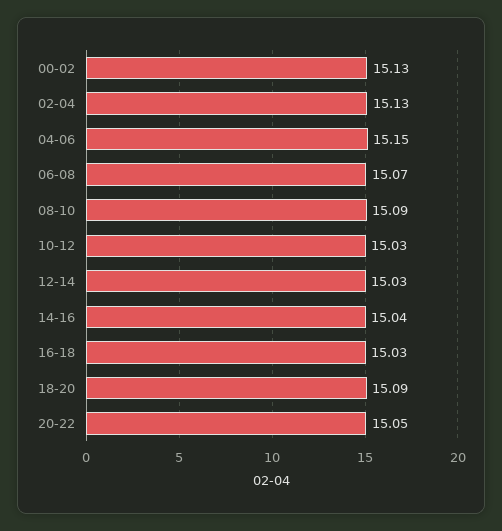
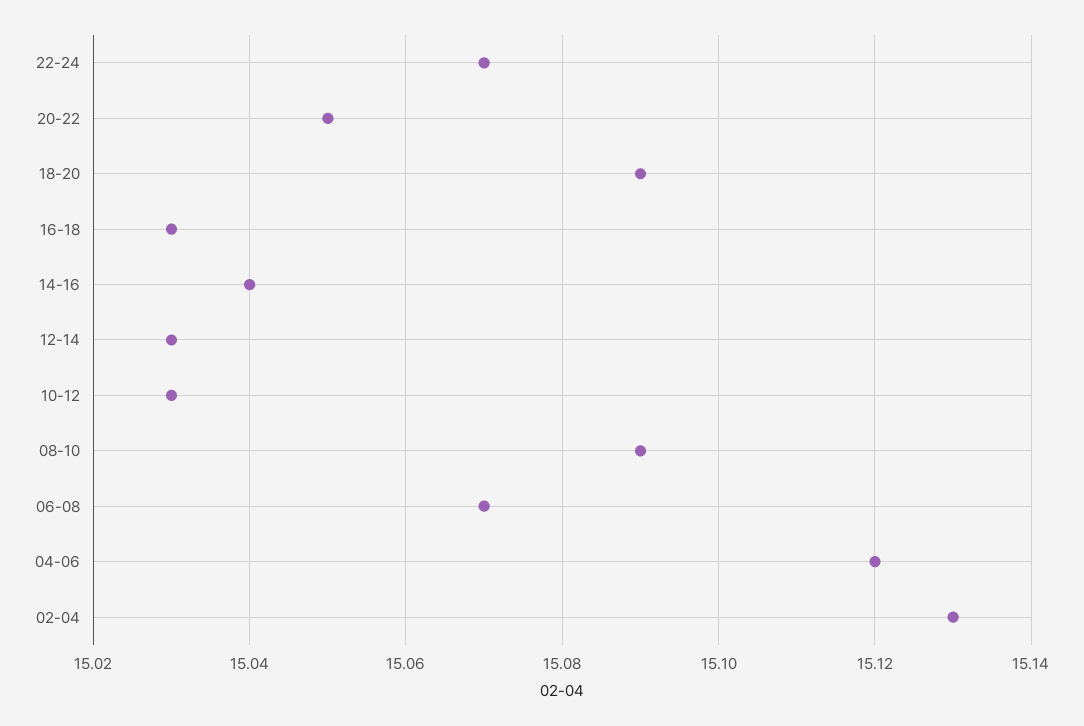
00-02: 15.13 -> none
04-06: 15.15 -> 15.12
22-24: none -> 15.07

